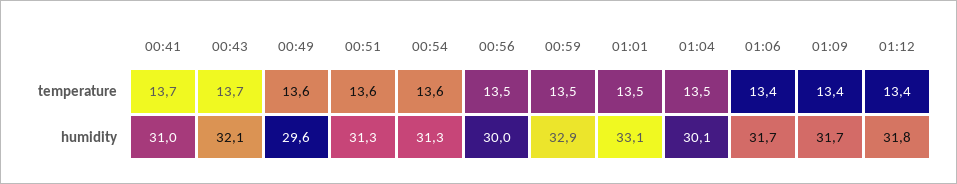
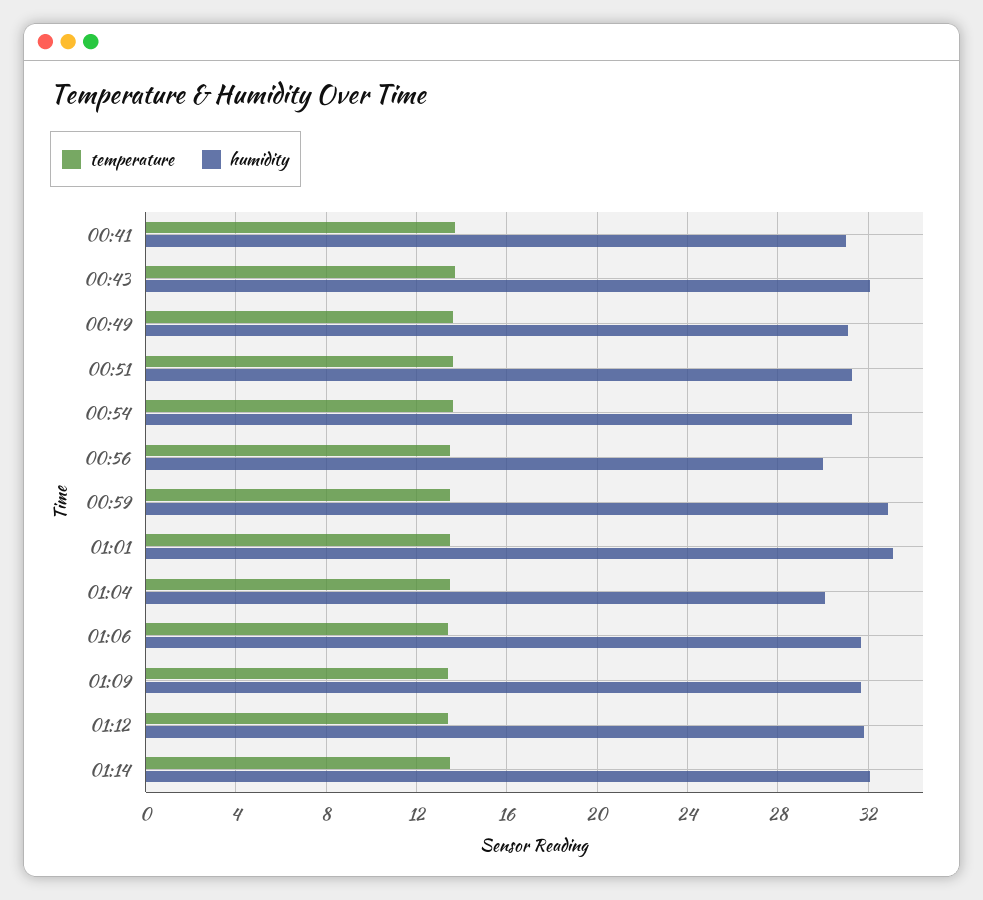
humidity, 00:49: 29.6 -> 31
temperature, 01:14: none -> 13.5
humidity, 01:14: none -> 32

